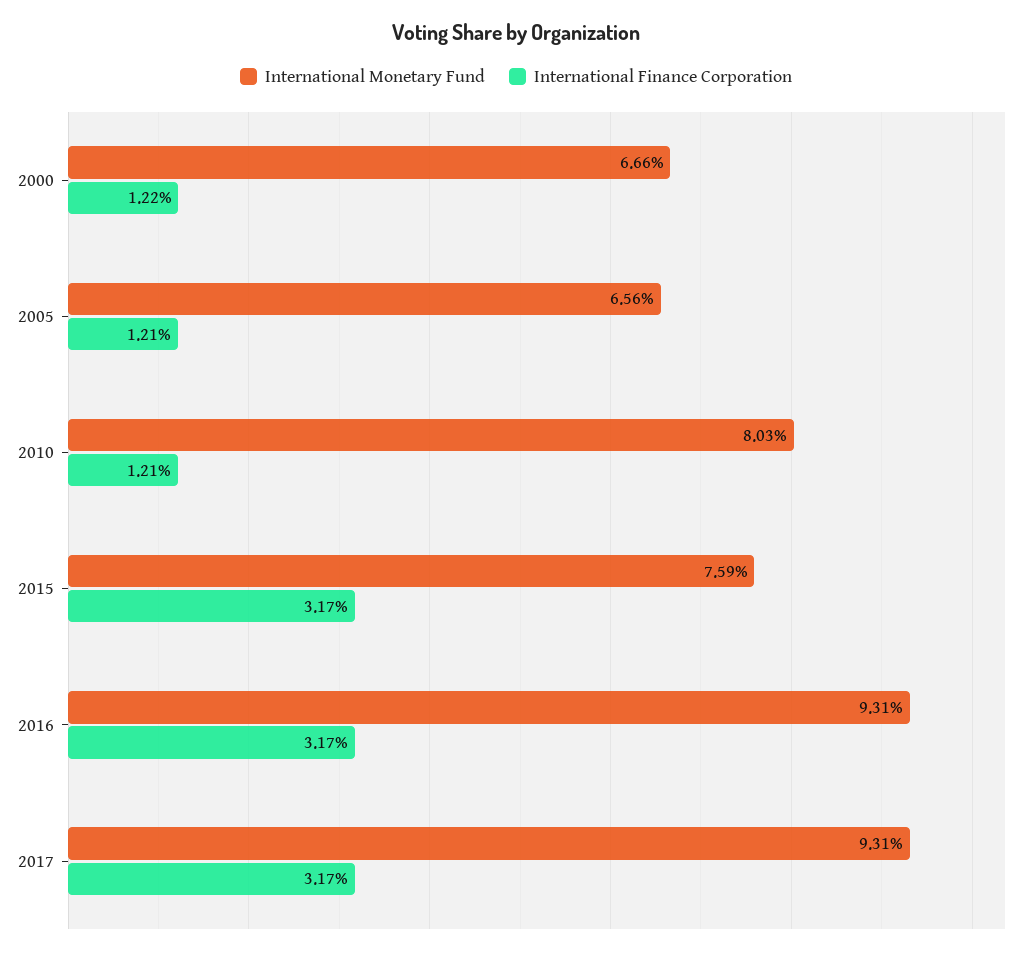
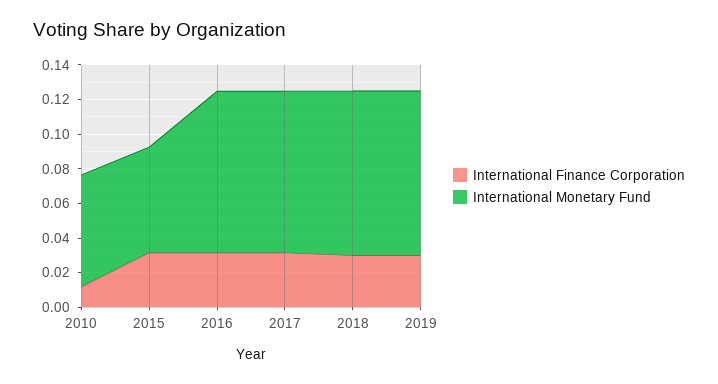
International Monetary Fund, 2000: 0.0666 -> none
International Finance Corporation, 2000: 0.0122 -> none
International Monetary Fund, 2005: 0.0656 -> none
International Finance Corporation, 2005: 0.0121 -> none
International Monetary Fund, 2010: 0.0803 -> 0.065
International Monetary Fund, 2015: 0.0759 -> 0.06
International Finance Corporation, 2018: none -> 0.03
International Monetary Fund, 2018: none -> 0.095
International Finance Corporation, 2019: none -> 0.03
International Monetary Fund, 2019: none -> 0.095

